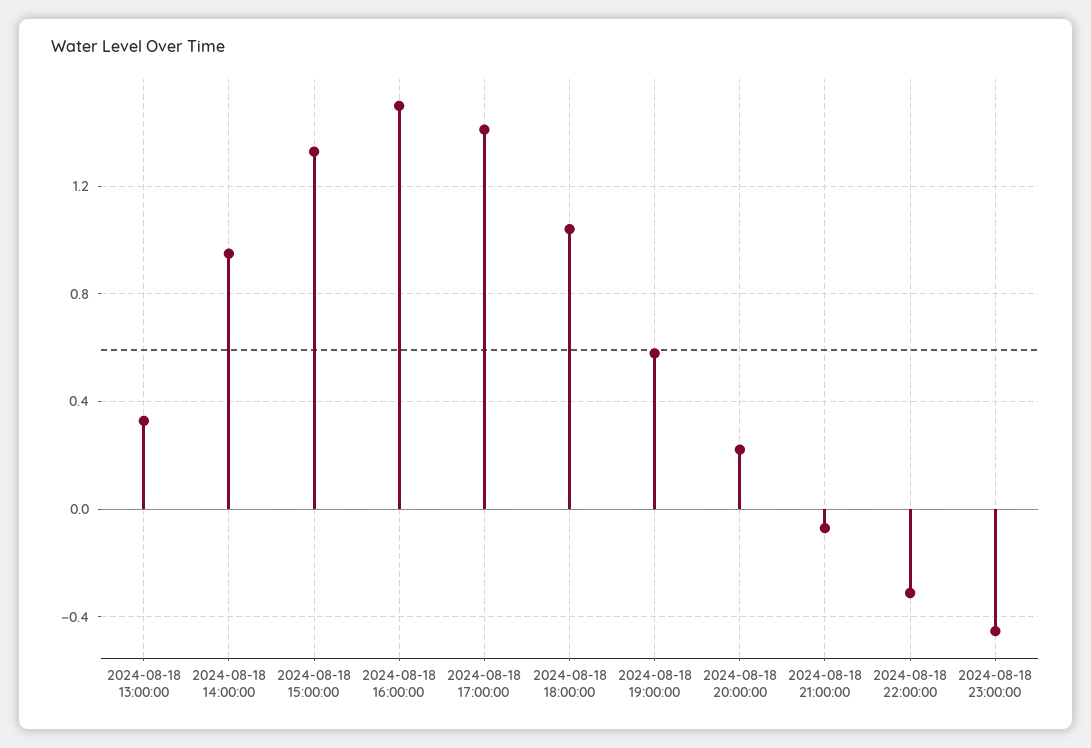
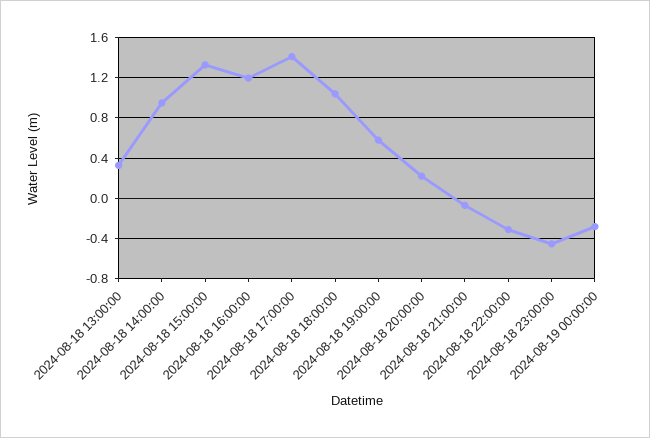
2024-08-18 16:00:00: 1.5 -> 1.2
2024-08-19 00:00:00: none -> -0.3

